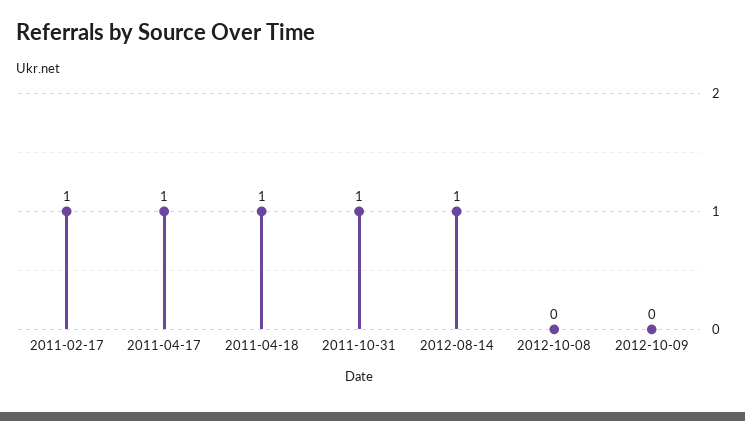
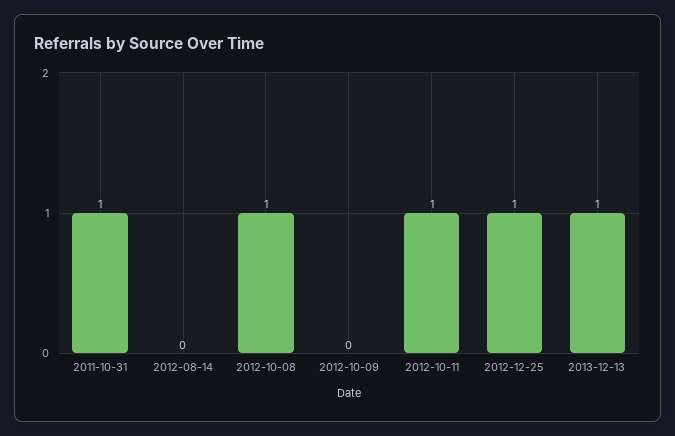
2011-02-17: 1 -> none
2011-04-17: 1 -> none
2011-04-18: 1 -> none
2012-08-14: 1 -> 0
2012-10-08: 0 -> 1
2012-10-11: none -> 1
2012-12-25: none -> 1
2013-12-13: none -> 1

